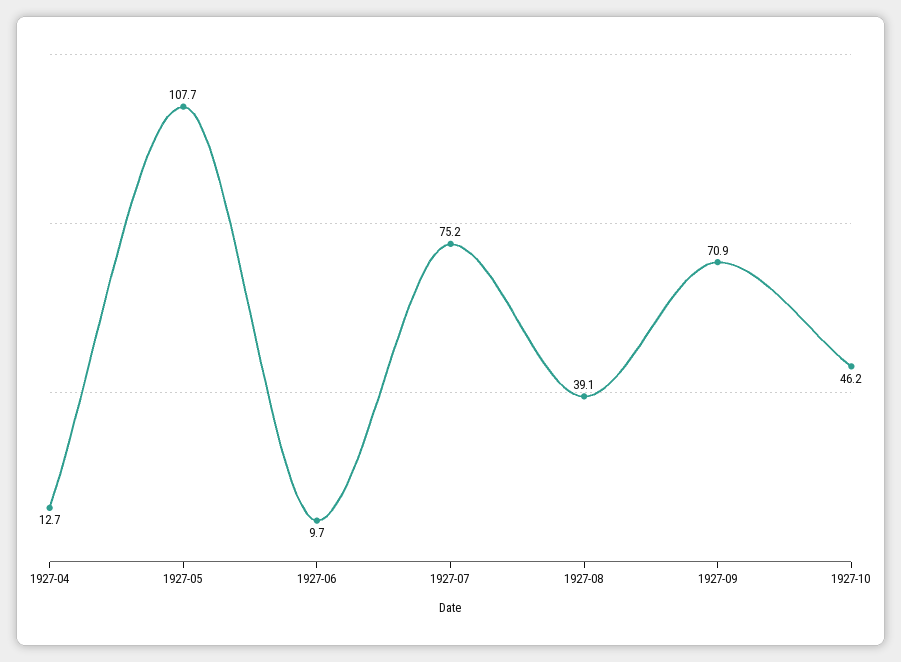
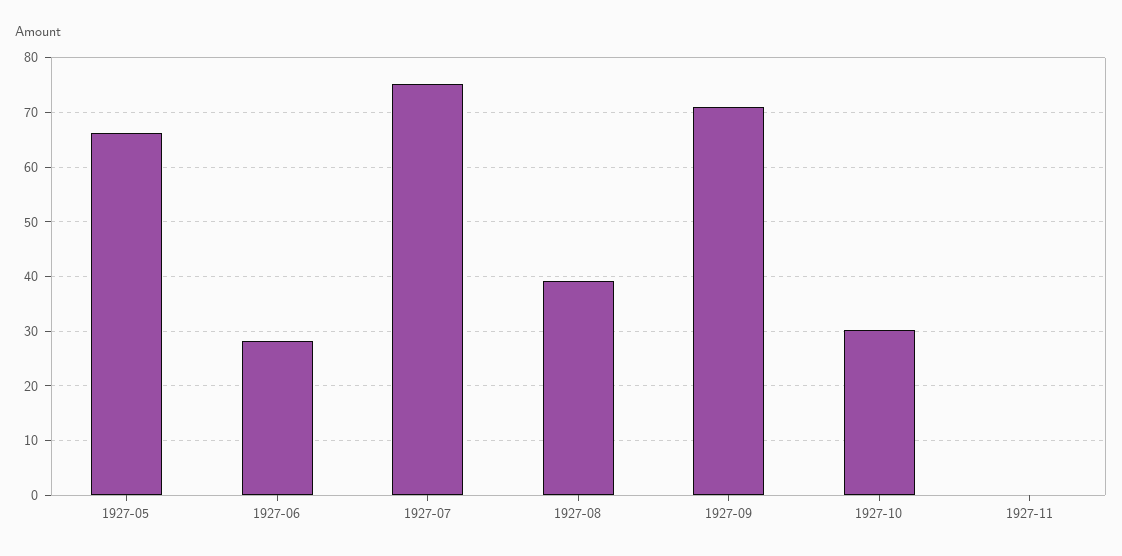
1927-04: 12.7 -> none
1927-05: 107.7 -> 66
1927-06: 9.7 -> 28
1927-10: 46.2 -> 30
1927-11: none -> 0

